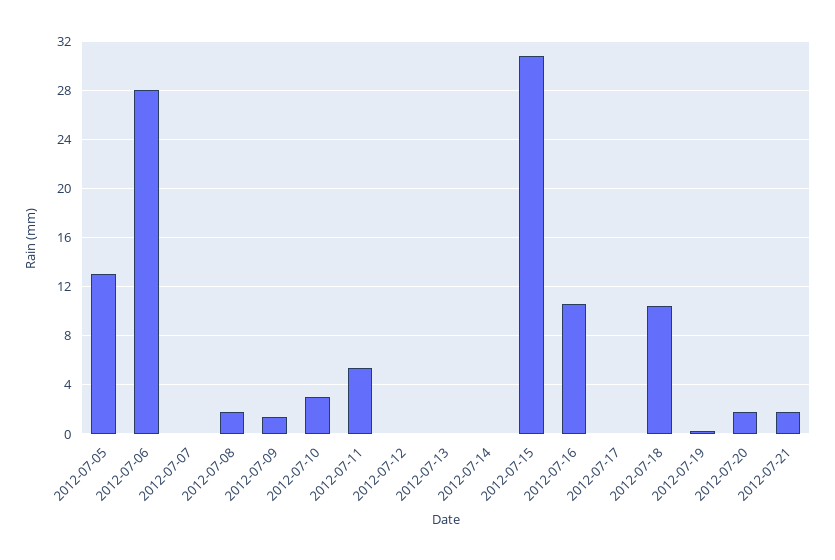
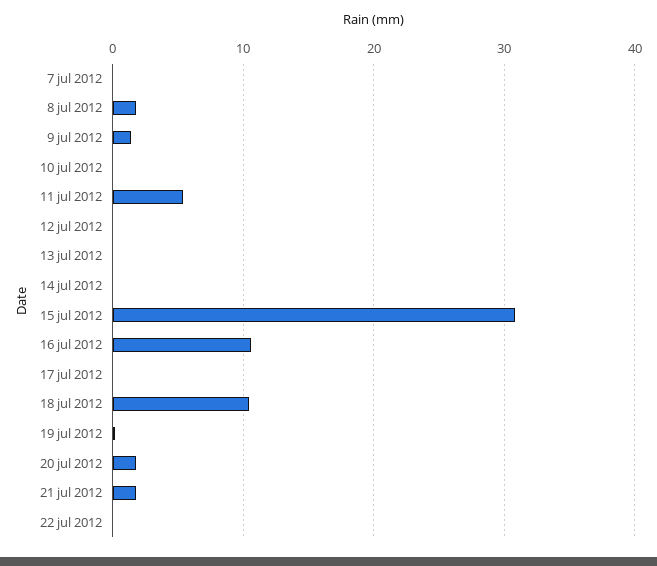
2012-07-05: 13 -> none
2012-07-06: 28 -> none
2012-07-10: 3 -> 0
22 jul 2012: none -> 0

